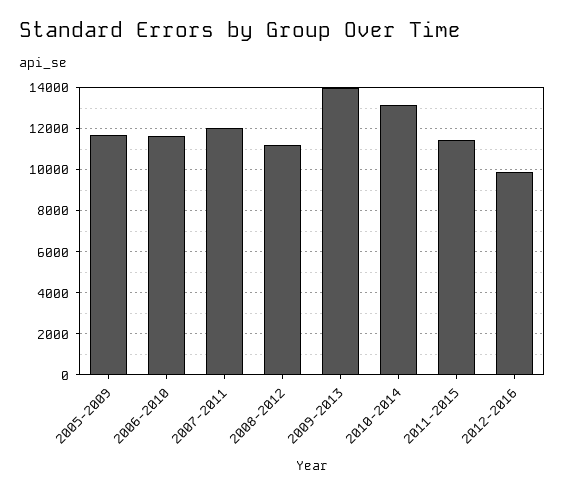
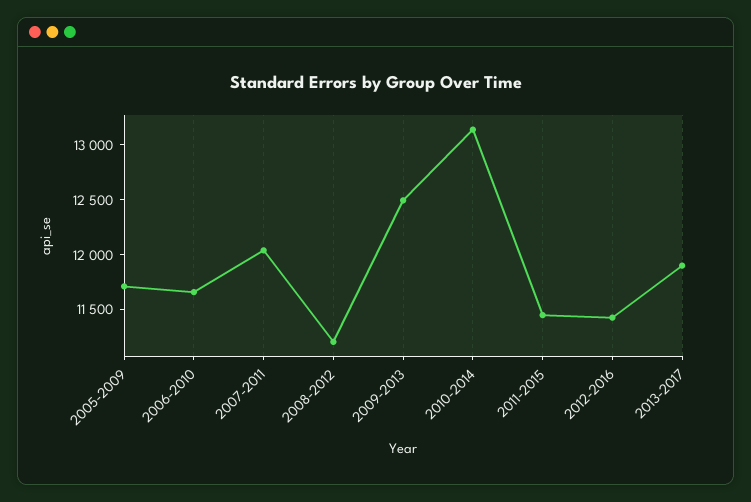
2009-2013: 14000 -> 12500
2012-2016: 10000 -> 11400
2013-2017: none -> 11900

